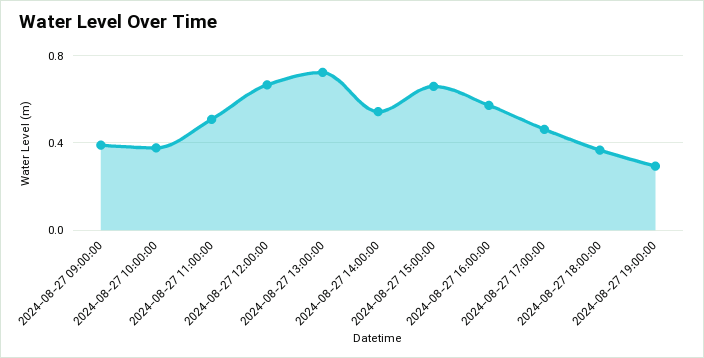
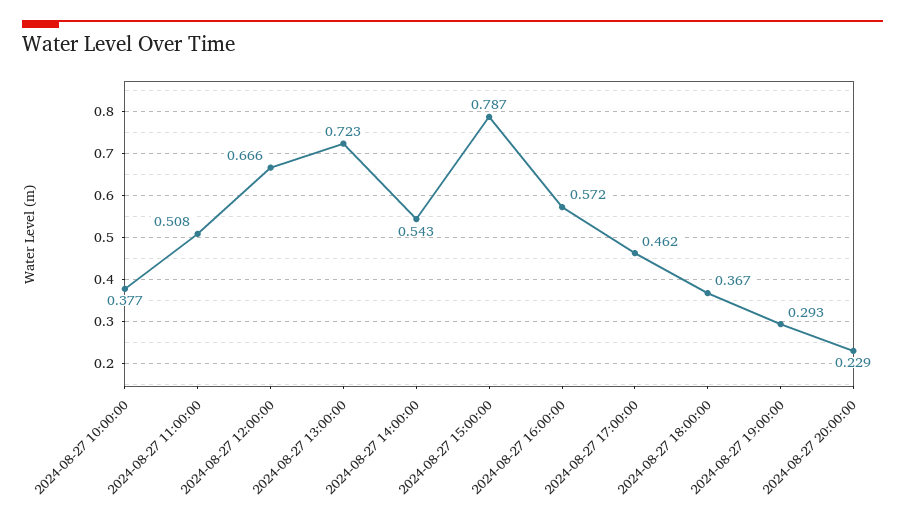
2024-08-27 09:00:00: 0.4 -> none
2024-08-27 15:00:00: 0.65 -> 0.787
2024-08-27 20:00:00: none -> 0.229

